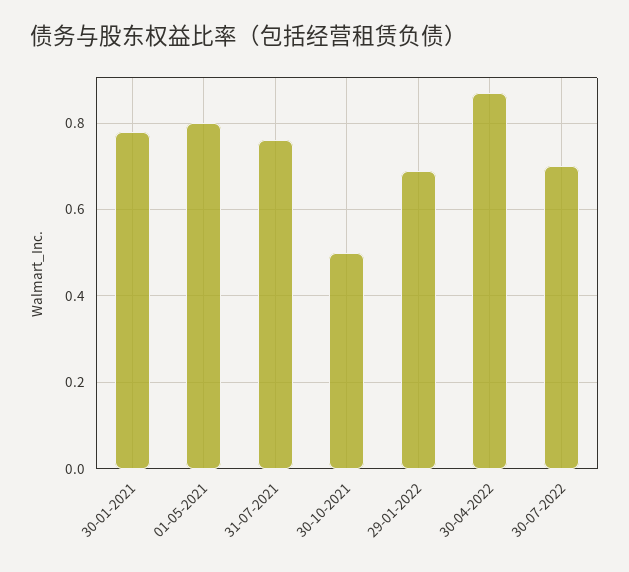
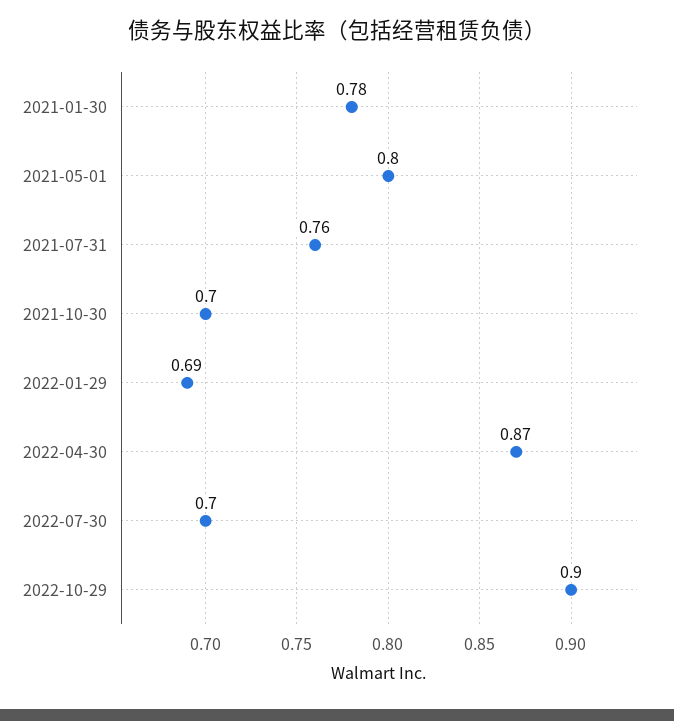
30-10-2021: 0.5 -> 0.7
2022-10-29: none -> 0.9

